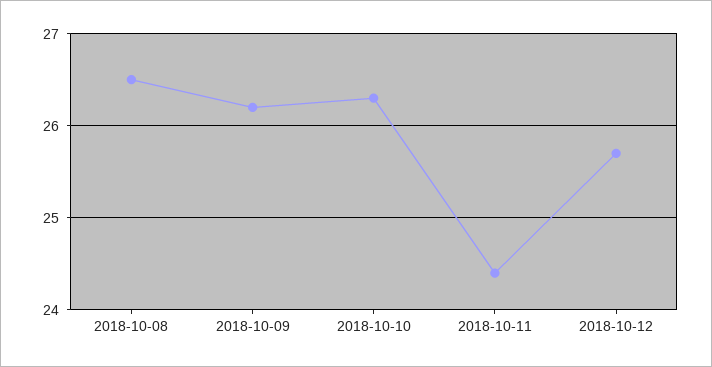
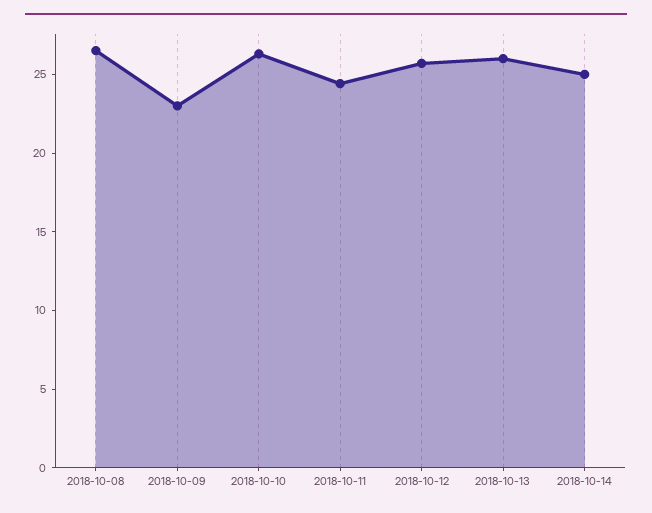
2018-10-09: 26.2 -> 23
2018-10-13: none -> 26
2018-10-14: none -> 25

